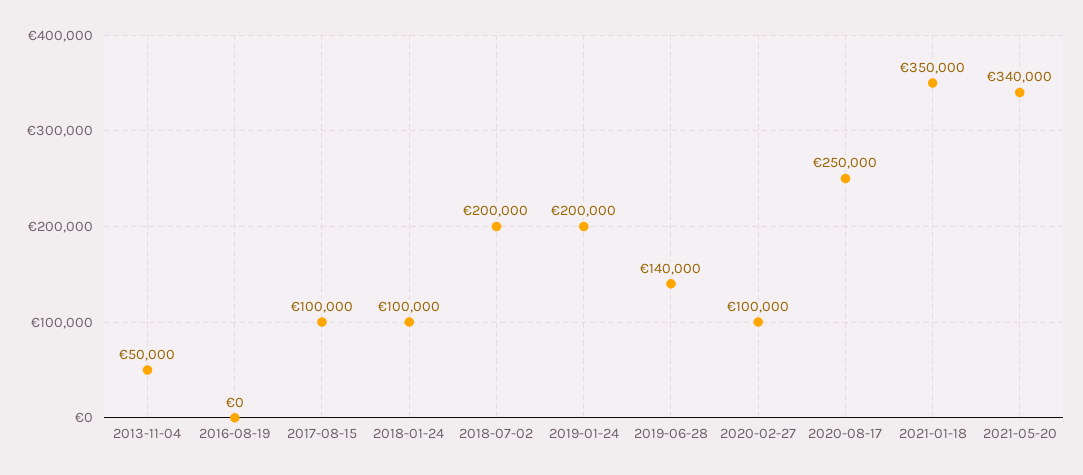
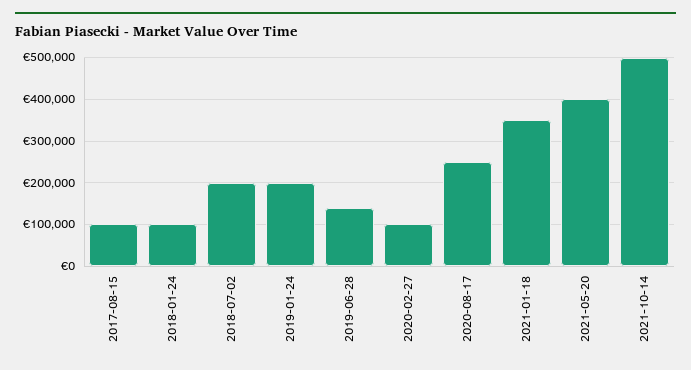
2013-11-04: 50000 -> none
2016-08-19: 0 -> none
2021-05-20: 340000 -> 400000
2021-10-14: none -> 500000

